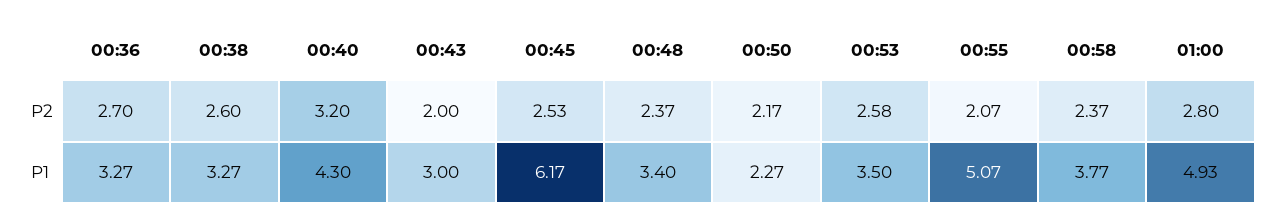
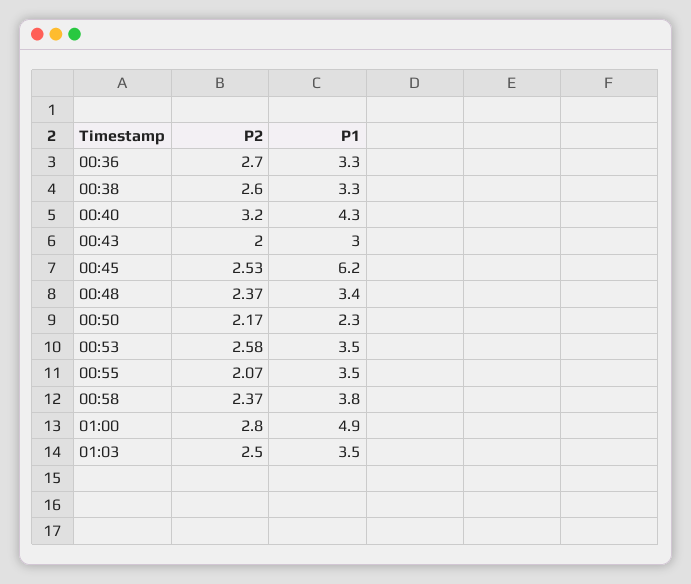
00:55, P1: 5.07 -> 3.5
01:03, P2: none -> 2.5
01:03, P1: none -> 3.5

